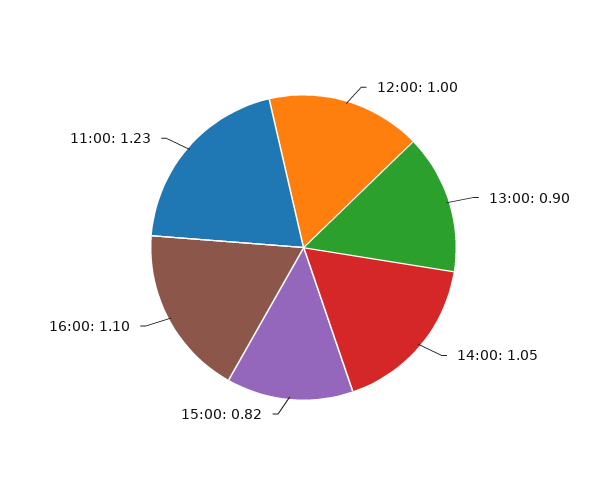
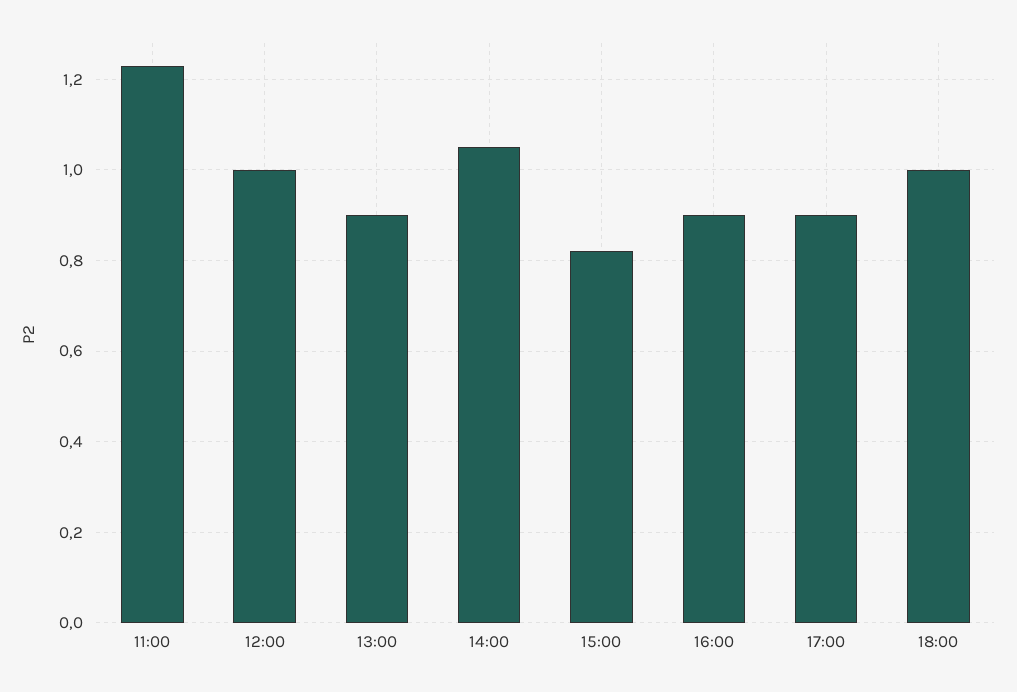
16:00: 1.1 -> 0.9
17:00: none -> 0.9
18:00: none -> 1

